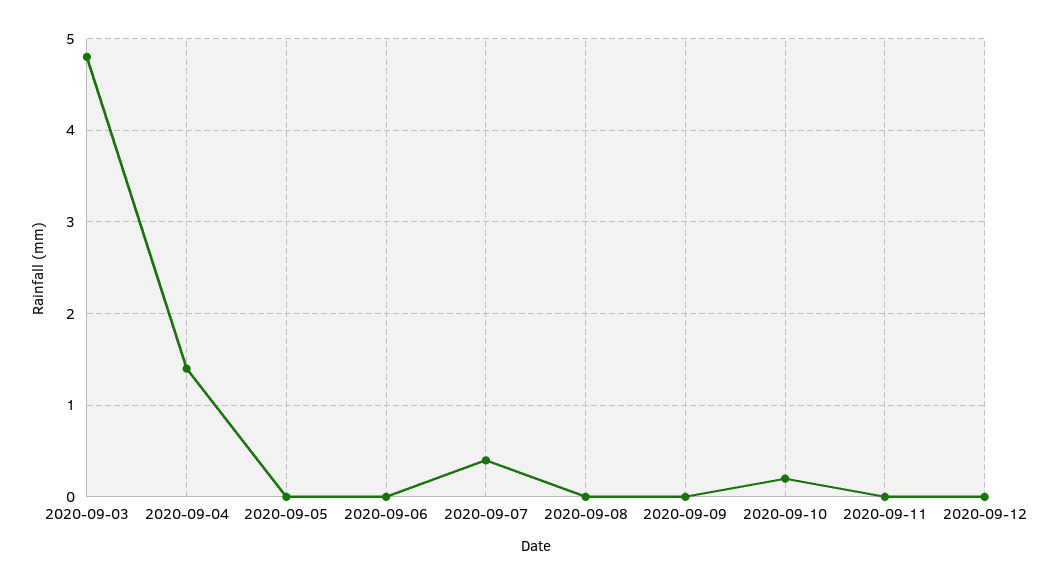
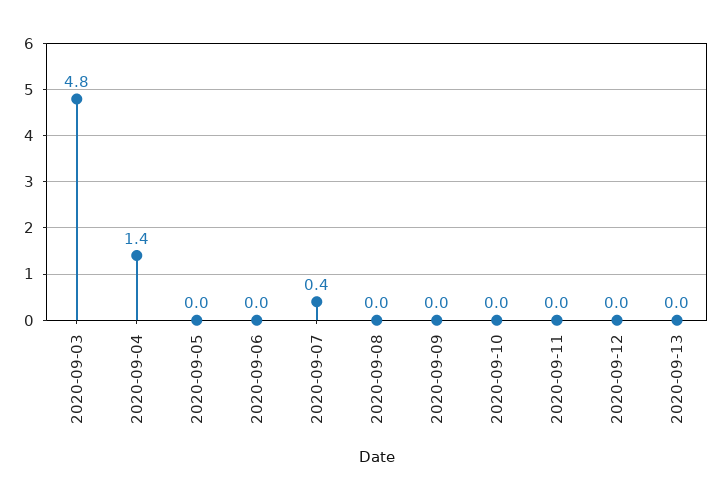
2020-09-10: 0.2 -> 0
2020-09-13: none -> 0

